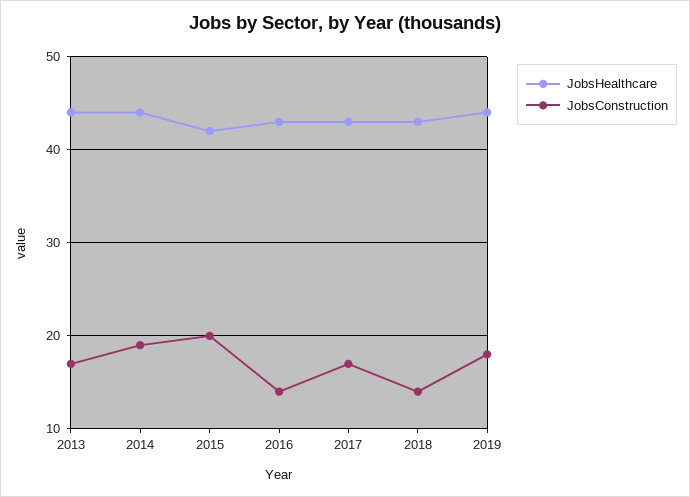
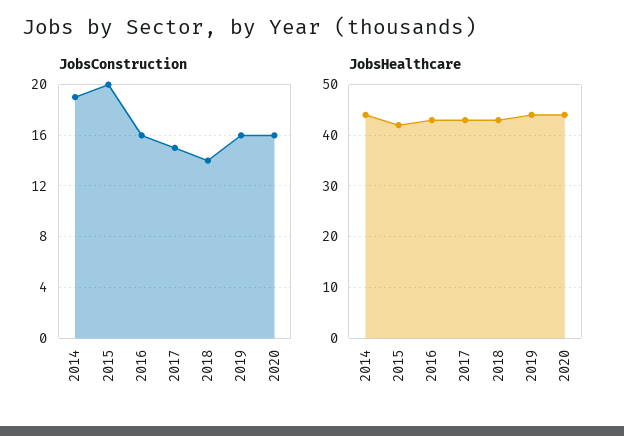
JobsHealthcare, 2013: 44 -> none
JobsConstruction, 2013: 17 -> none
JobsConstruction, 2016: 14 -> 16
JobsConstruction, 2017: 17 -> 15
JobsConstruction, 2019: 18 -> 16
JobsConstruction, 2020: none -> 16
JobsHealthcare, 2020: none -> 45

